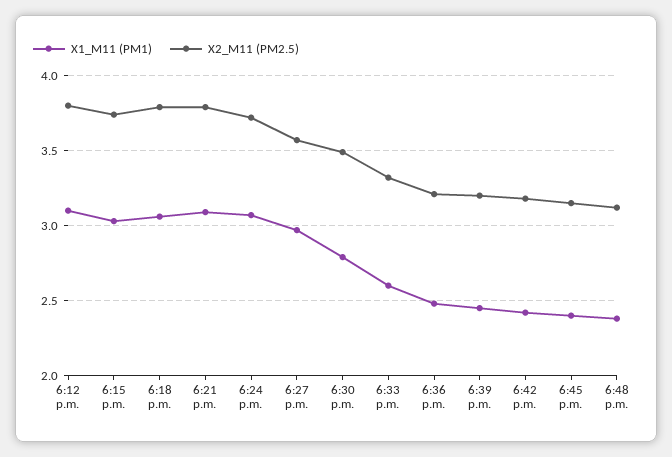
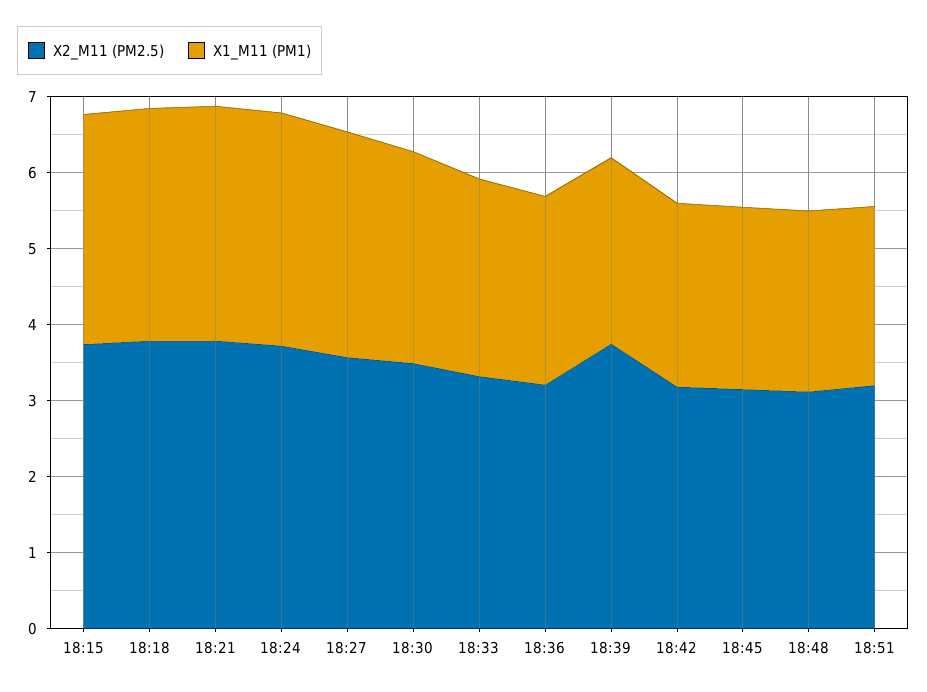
X1_M11 (PM1), 6:12 p.m.: 3.1 -> none
X2_M11 (PM2.5), 6:12 p.m.: 3.8 -> none
X2_M11 (PM2.5), 6:39 p.m.: 3.2 -> 3.8
X2_M11 (PM2.5), 18:51: none -> 3.2
X1_M11 (PM1), 18:51: none -> 2.4

